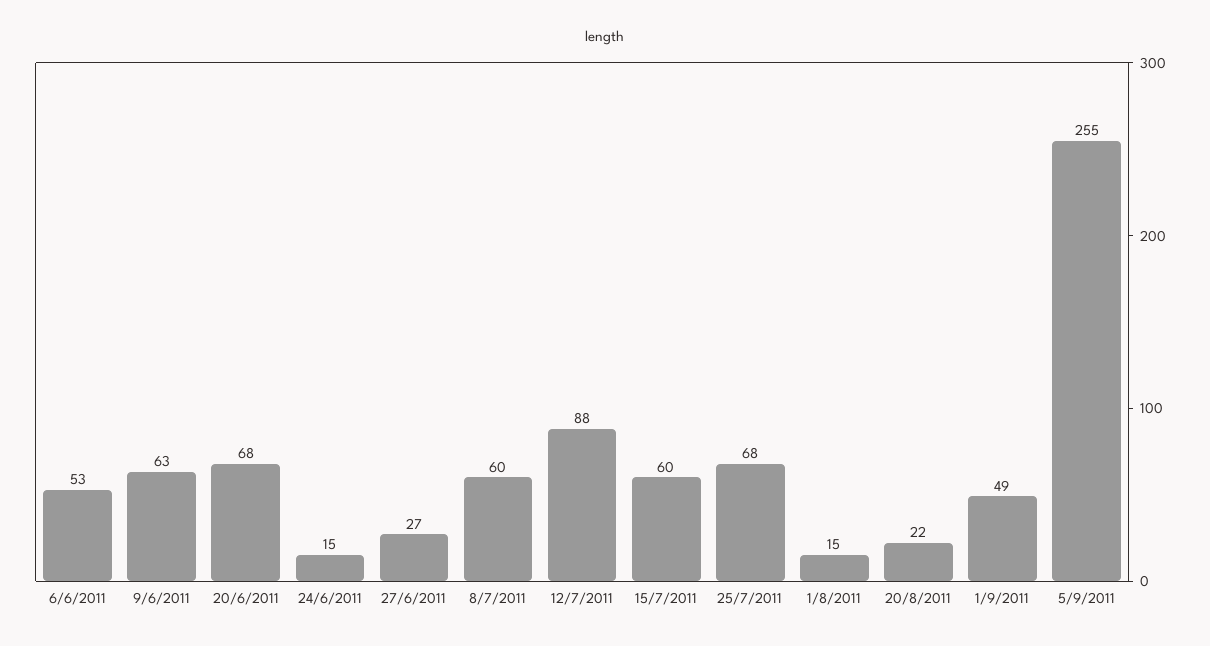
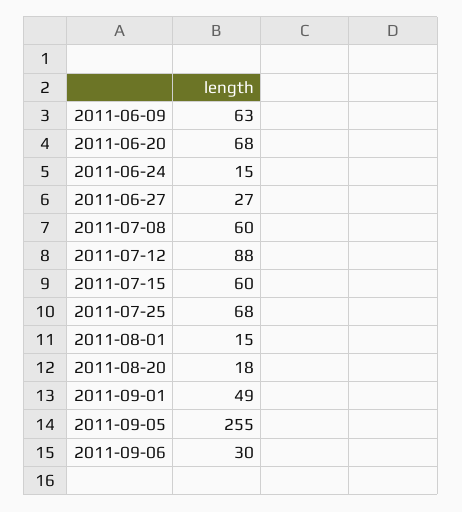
6/6/2011: 53 -> none
20/8/2011: 22 -> 18
2011-09-06: none -> 30

